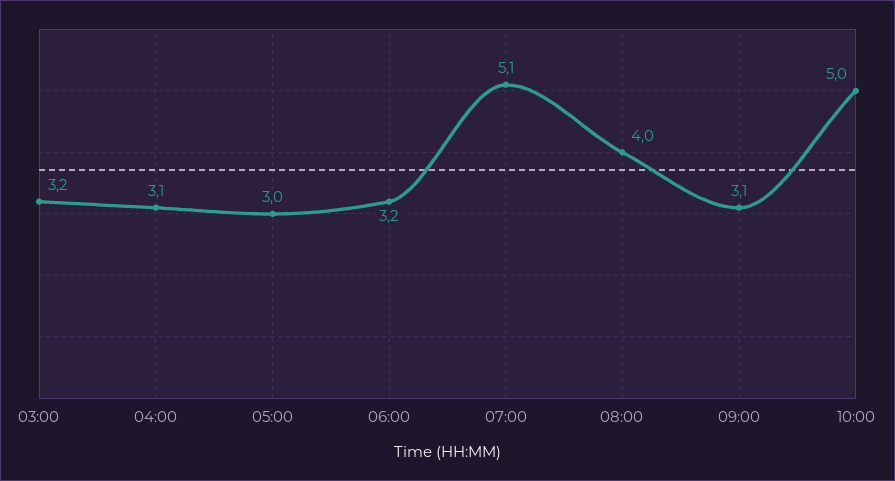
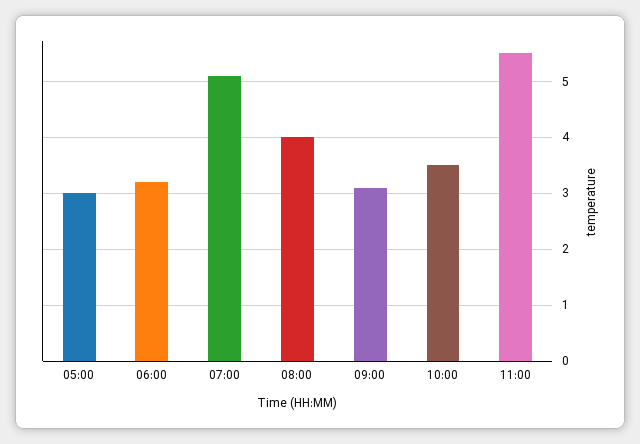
03:00: 3.2 -> none
04:00: 3.1 -> none
10:00: 5 -> 3.5
11:00: none -> 5.5

